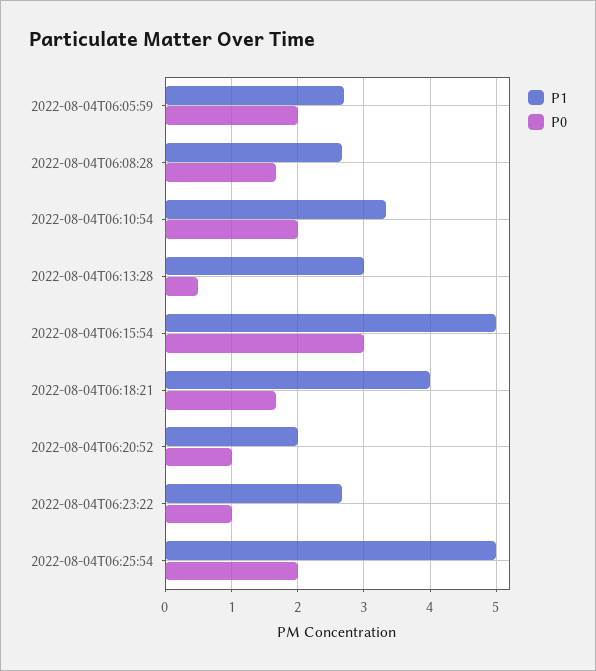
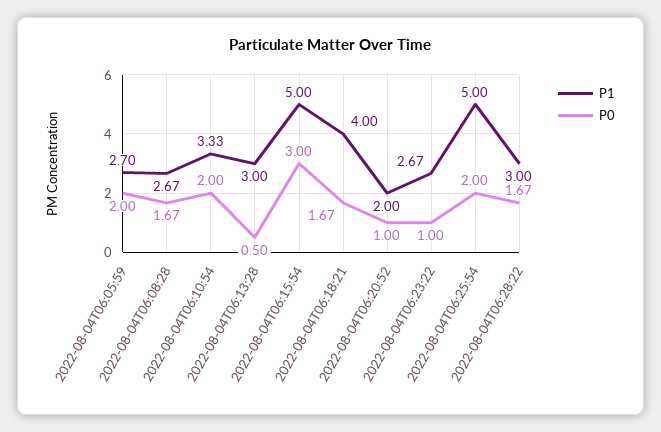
P1, 2022-08-04T06:28:22: none -> 3
P0, 2022-08-04T06:28:22: none -> 1.67

